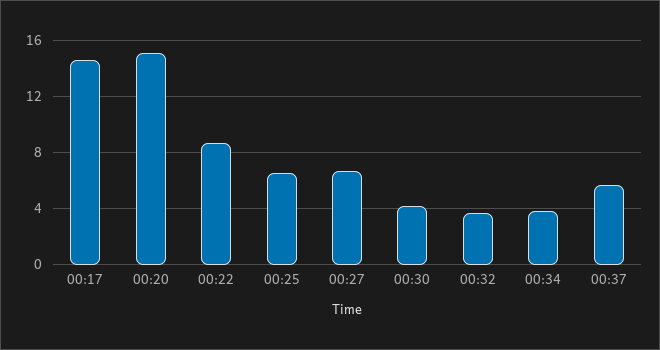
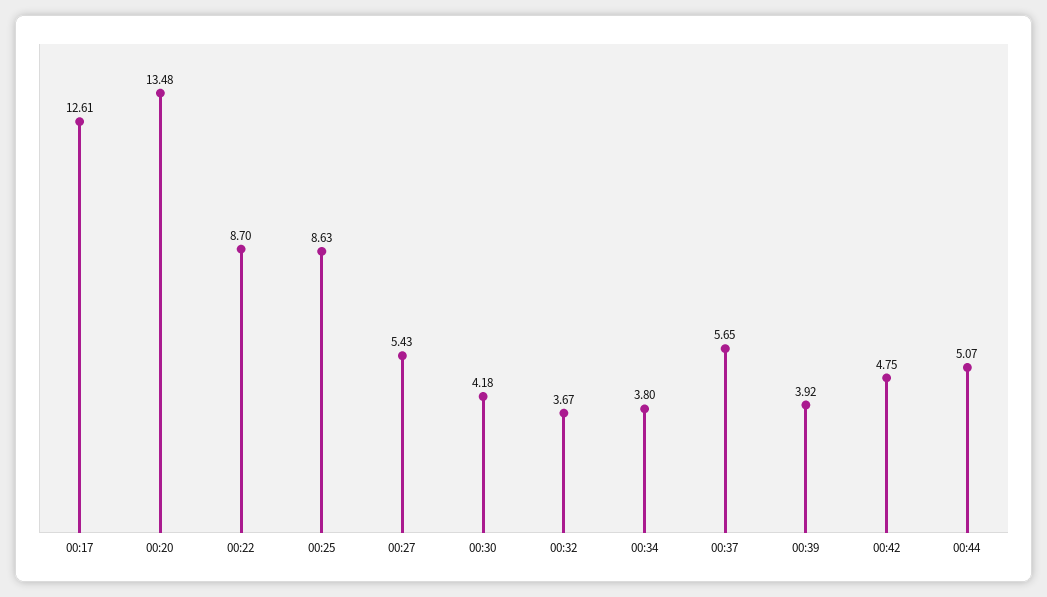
00:17: 14.5 -> 12.61
00:20: 15 -> 13.48
00:25: 6.5 -> 8.63
00:27: 6.5 -> 5.43
00:39: none -> 3.92
00:42: none -> 4.75
00:44: none -> 5.07

